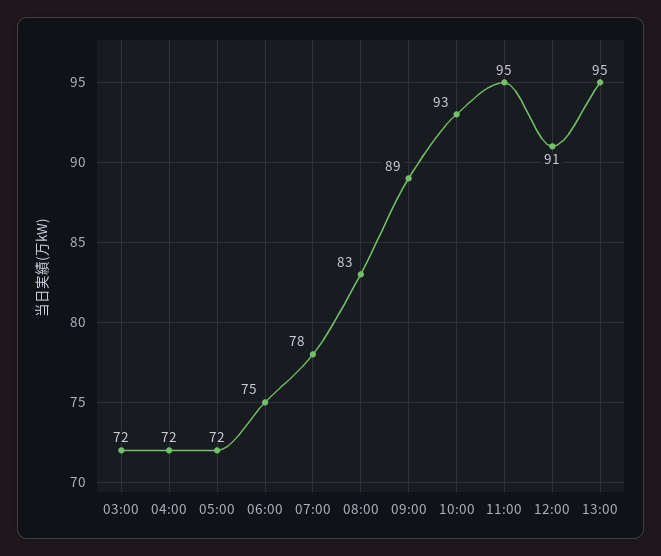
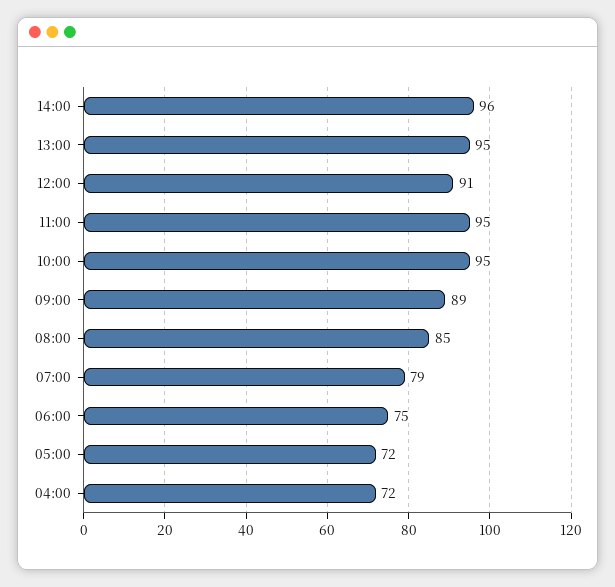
03:00: 72 -> none
07:00: 78 -> 79
08:00: 83 -> 85
10:00: 93 -> 95
14:00: none -> 96

